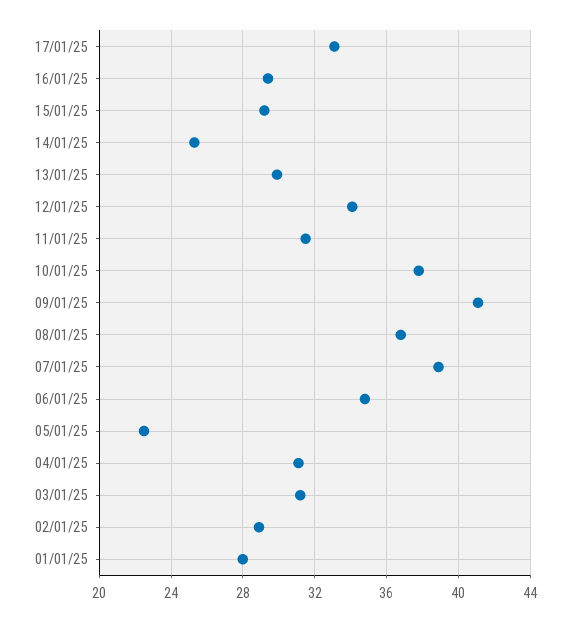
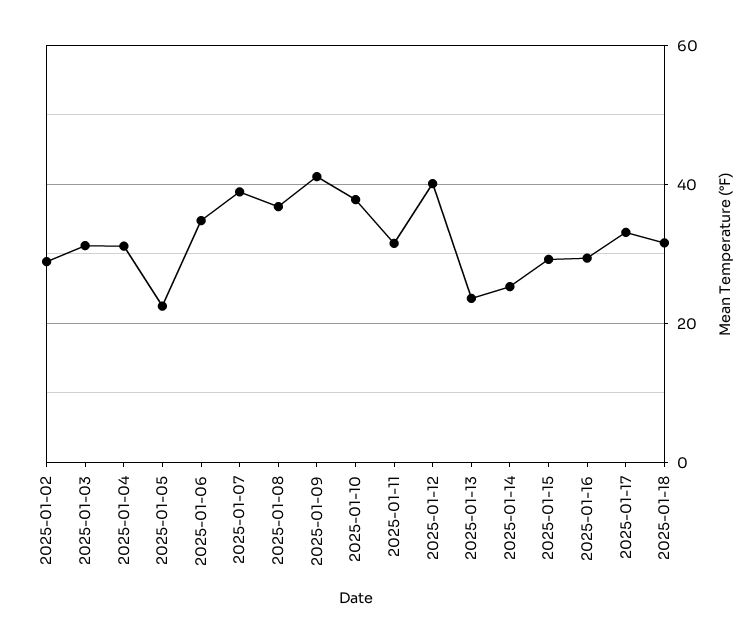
13/01/25: 30 -> 24
12/01/25: 34 -> 40
01/01/25: 28 -> none
2025-01-18: none -> 32

